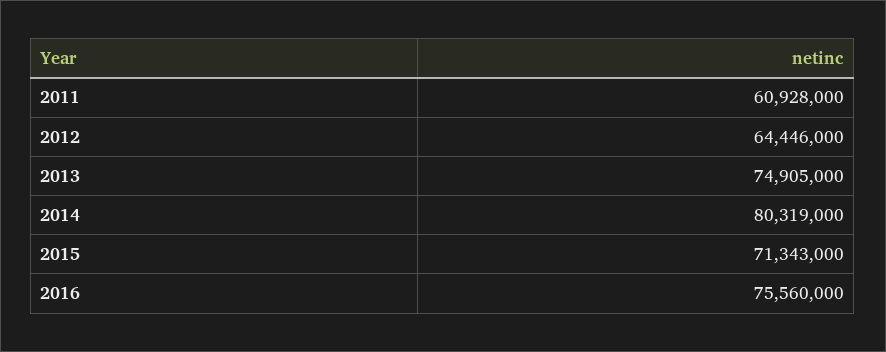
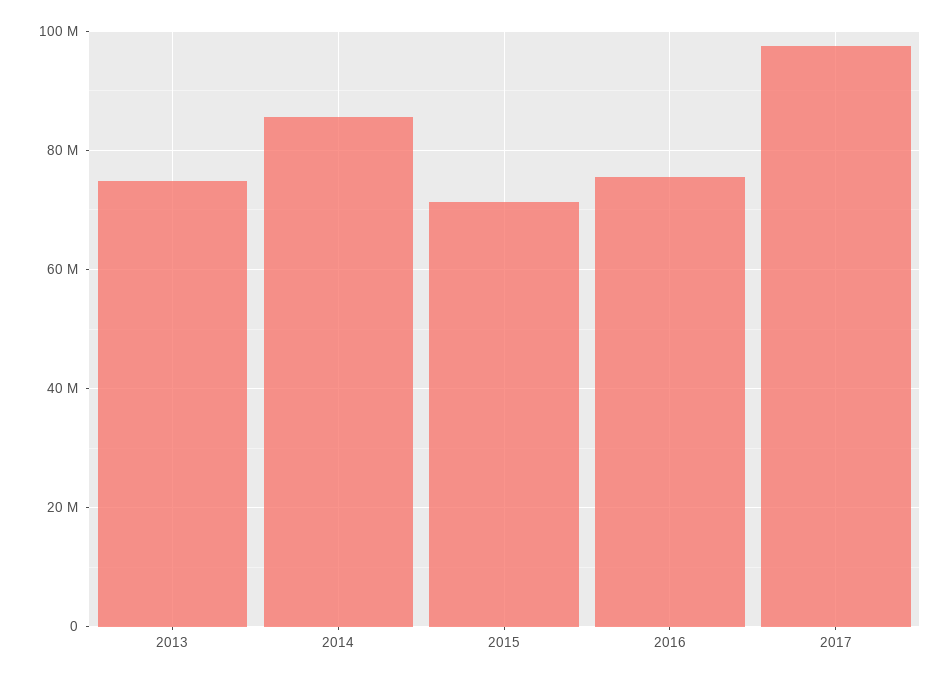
2011: 60928000 -> none
2012: 64446000 -> none
2014: 80319000 -> 86000000
2017: none -> 98000000

